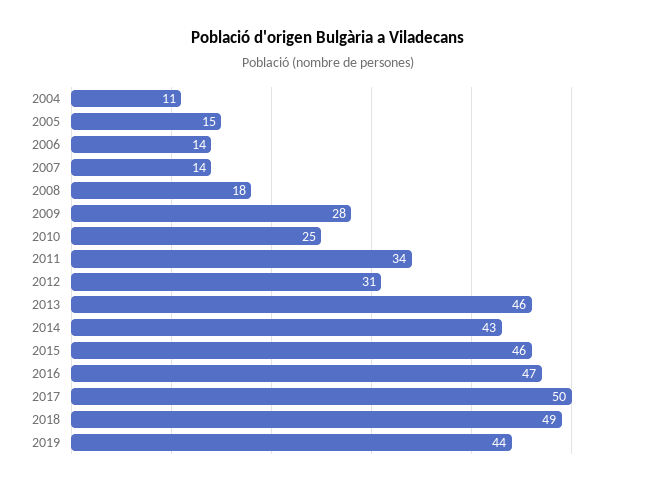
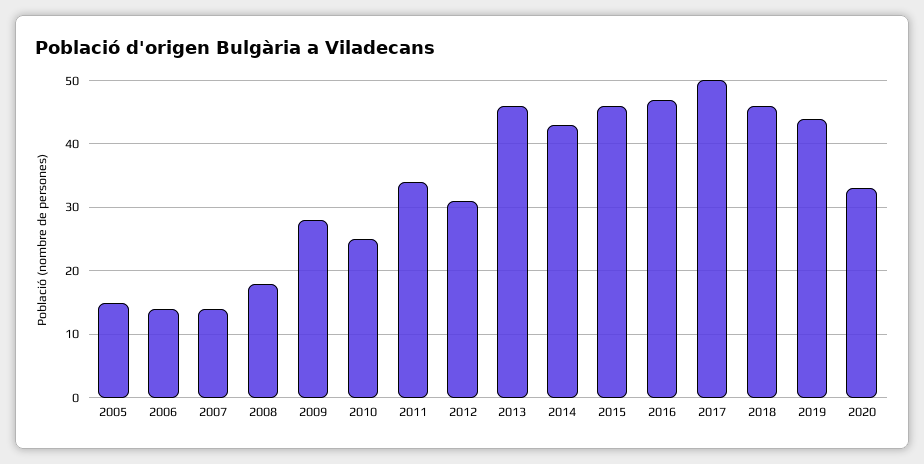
2004: 11 -> none
2018: 49 -> 46
2020: none -> 33

